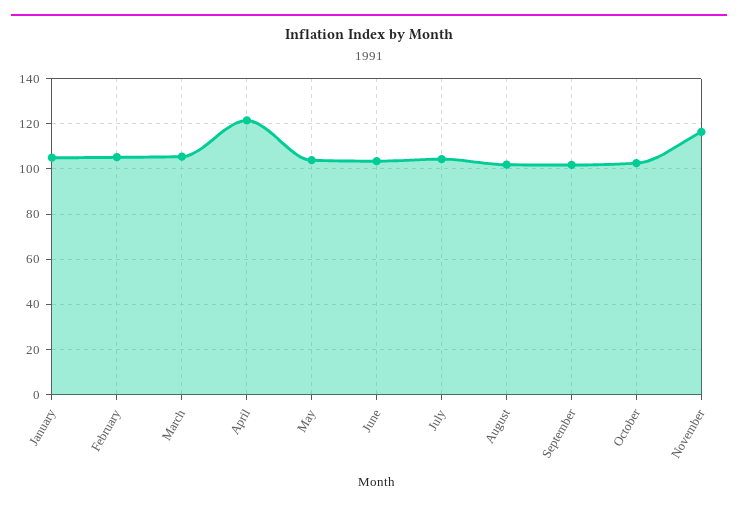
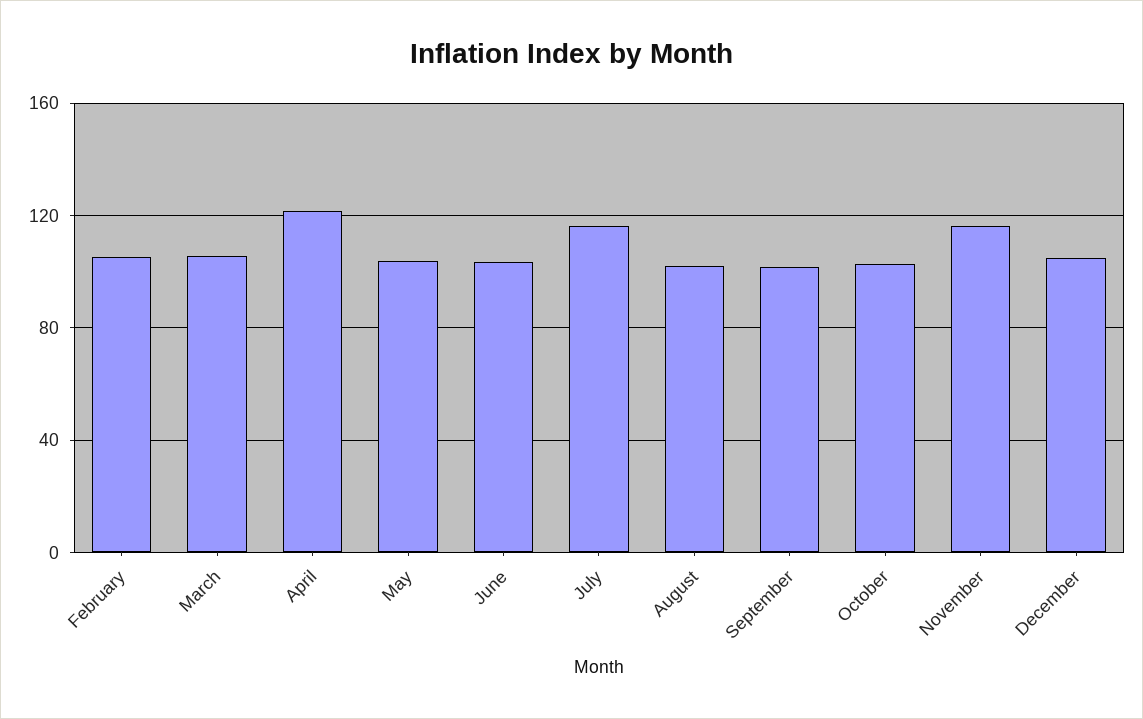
January: 105 -> none
July: 105 -> 115
December: none -> 105

